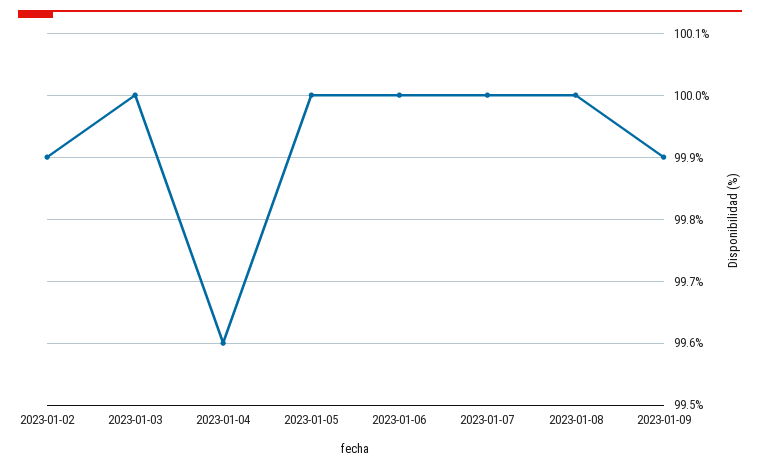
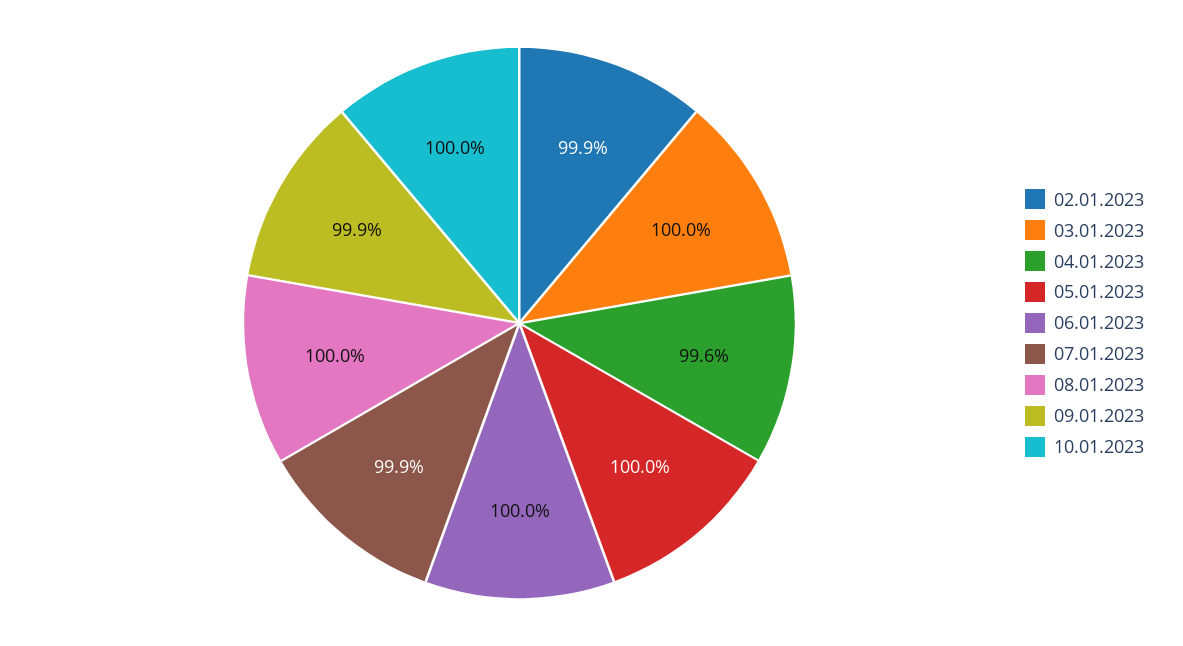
2023-01-07: 100 -> 99.9
10.01.2023: none -> 100

